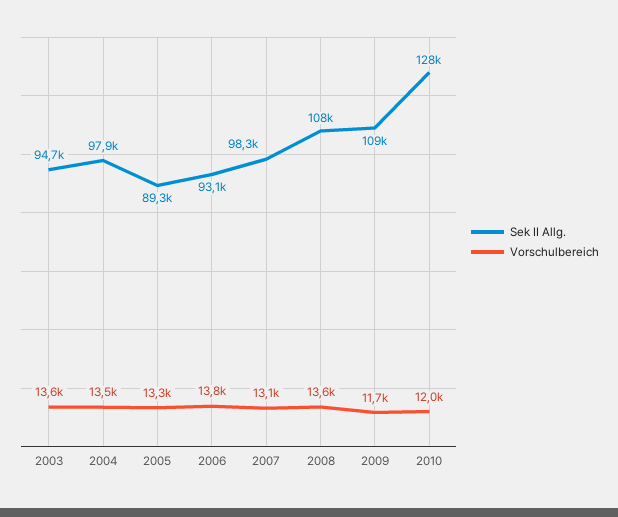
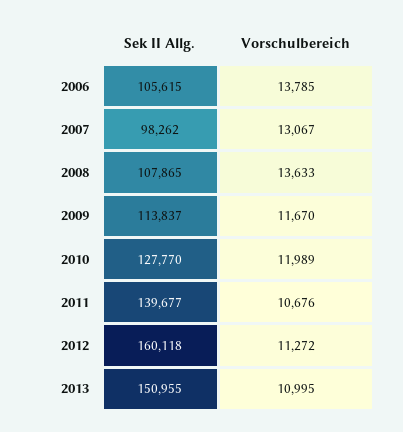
Sek II Allg., 2003: 94700 -> none
Vorschulbereich, 2003: 13600 -> none
Sek II Allg., 2004: 97900 -> none
Vorschulbereich, 2004: 13500 -> none
Sek II Allg., 2005: 89300 -> none
Vorschulbereich, 2005: 13300 -> none
Sek II Allg., 2006: 93100 -> 105615
Sek II Allg., 2009: 109000 -> 113837
Sek II Allg., 2011: none -> 139677
Vorschulbereich, 2011: none -> 10676
Sek II Allg., 2012: none -> 160118
Vorschulbereich, 2012: none -> 11272
Sek II Allg., 2013: none -> 150955
Vorschulbereich, 2013: none -> 10995

